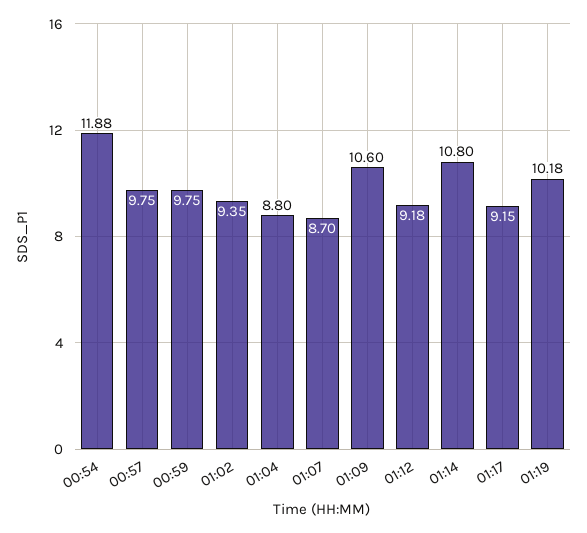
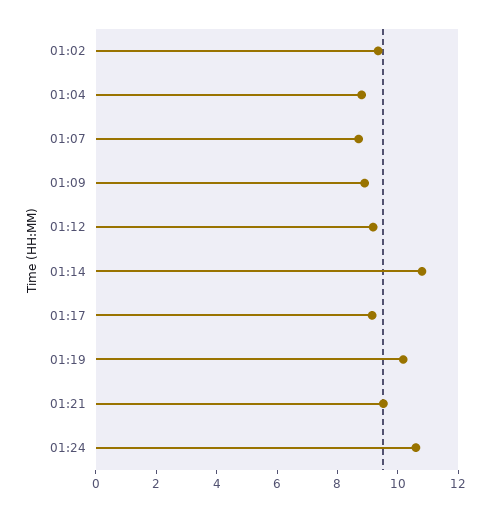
00:54: 11.88 -> none
00:57: 9.75 -> none
00:59: 9.75 -> none
01:09: 10.6 -> 9
01:21: none -> 9.5
01:24: none -> 10.5

